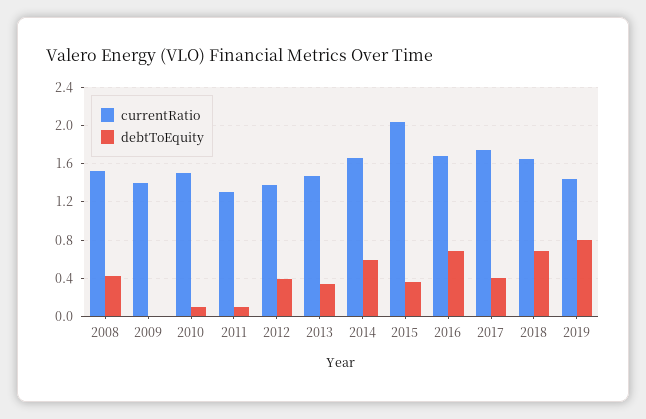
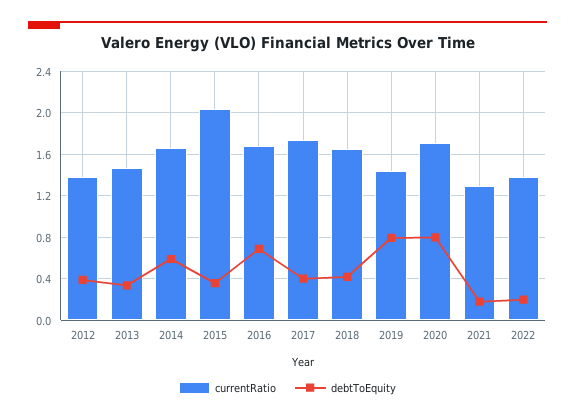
currentRatio, 2008: 1.5 -> none
debtToEquity, 2008: 0.4 -> none
currentRatio, 2009: 1.4 -> none
debtToEquity, 2009: 0 -> none
currentRatio, 2010: 1.5 -> none
debtToEquity, 2010: 0.1 -> none
currentRatio, 2011: 1.3 -> none
debtToEquity, 2011: 0.1 -> none
debtToEquity, 2018: 0.7 -> 0.4
currentRatio, 2020: none -> 1.7
debtToEquity, 2020: none -> 0.8
currentRatio, 2021: none -> 1.3
debtToEquity, 2021: none -> 0.2
currentRatio, 2022: none -> 1.4
debtToEquity, 2022: none -> 0.2

